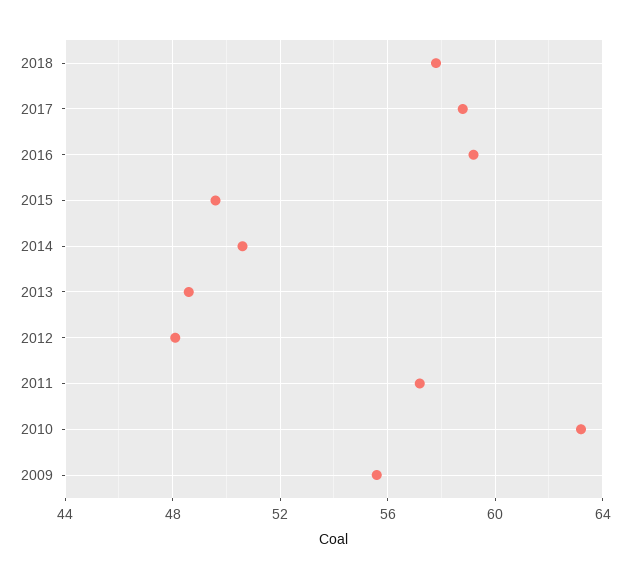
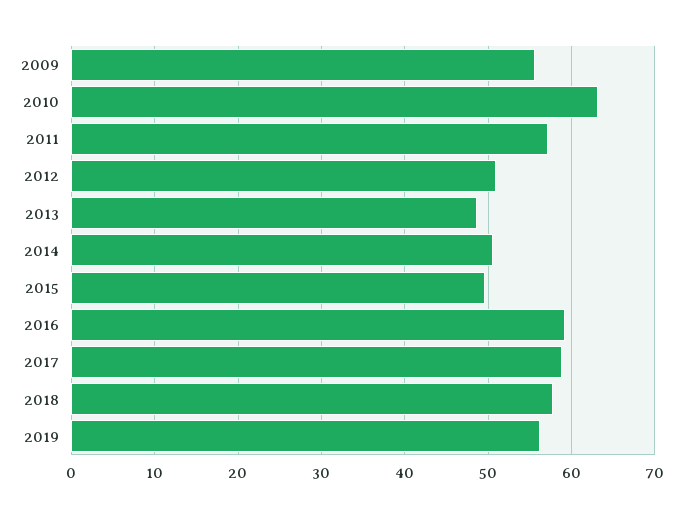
2012: 48 -> 51
2019: none -> 56

